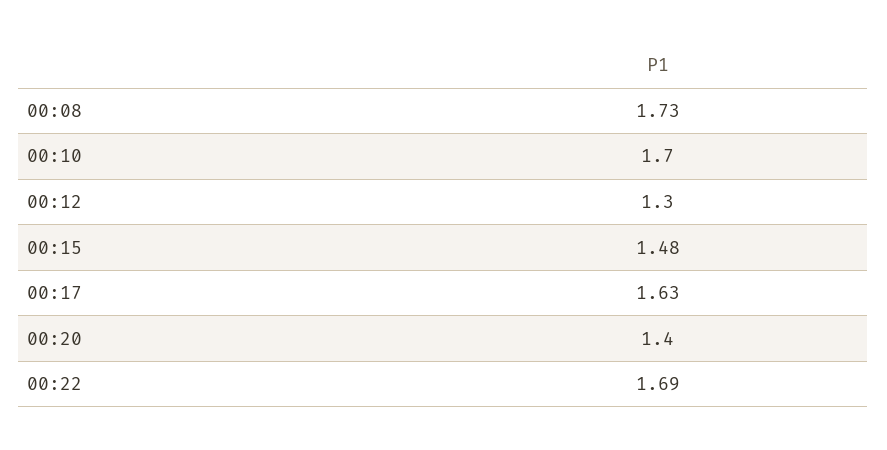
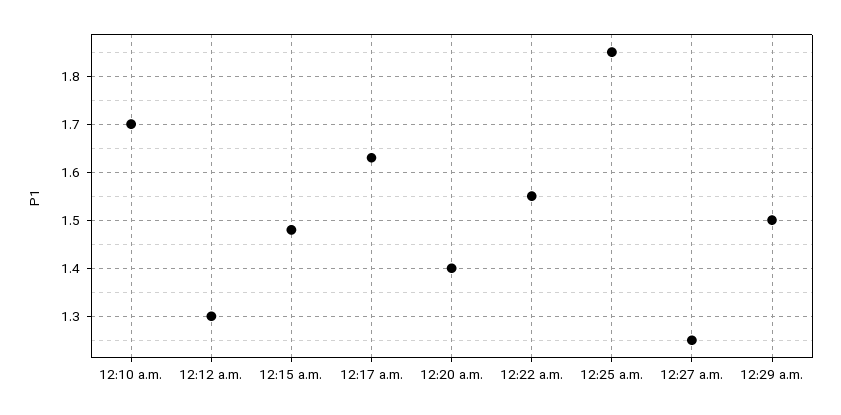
00:08: 1.73 -> none
00:22: 1.69 -> 1.55
12:25 a.m.: none -> 1.85
12:27 a.m.: none -> 1.25
12:29 a.m.: none -> 1.5

